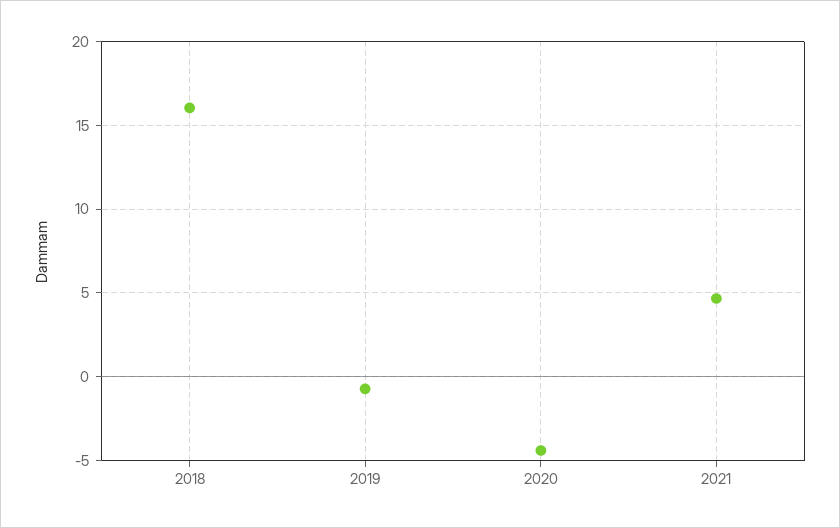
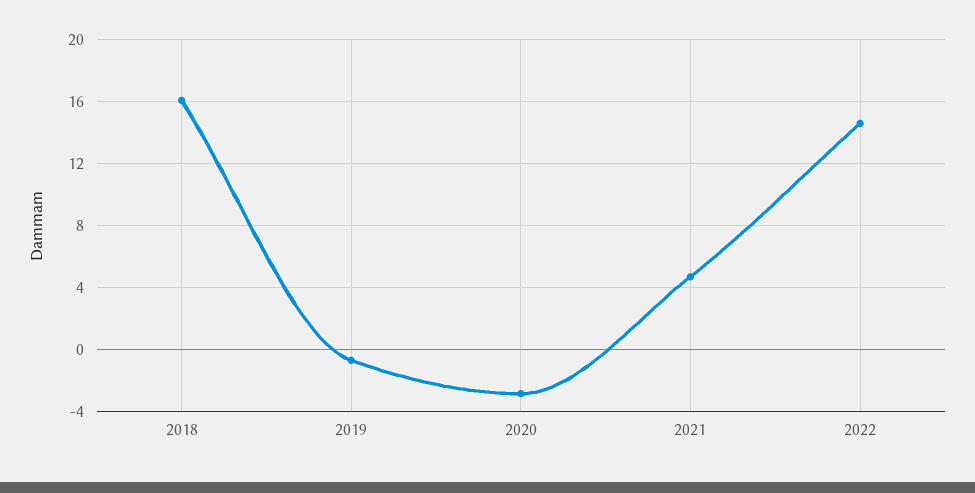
2020: -4.5 -> -3
2022: none -> 14.5

